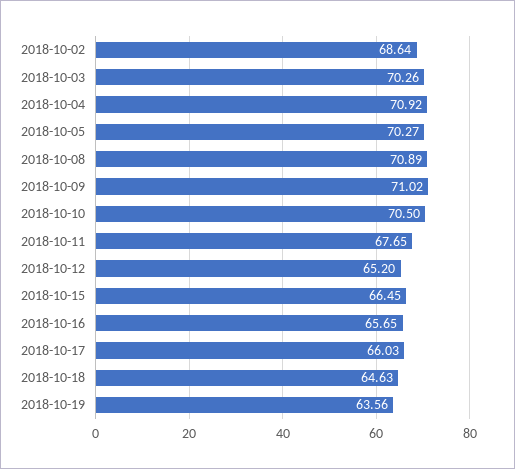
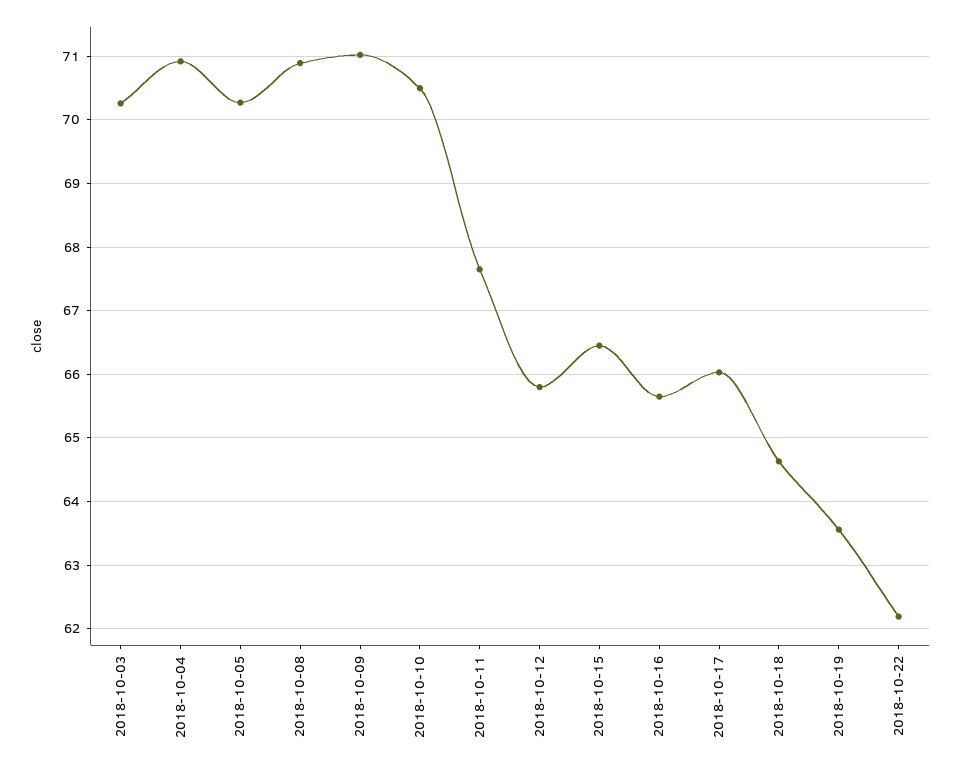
2018-10-02: 68.64 -> none
2018-10-12: 65.2 -> 65.8
2018-10-22: none -> 62.2

